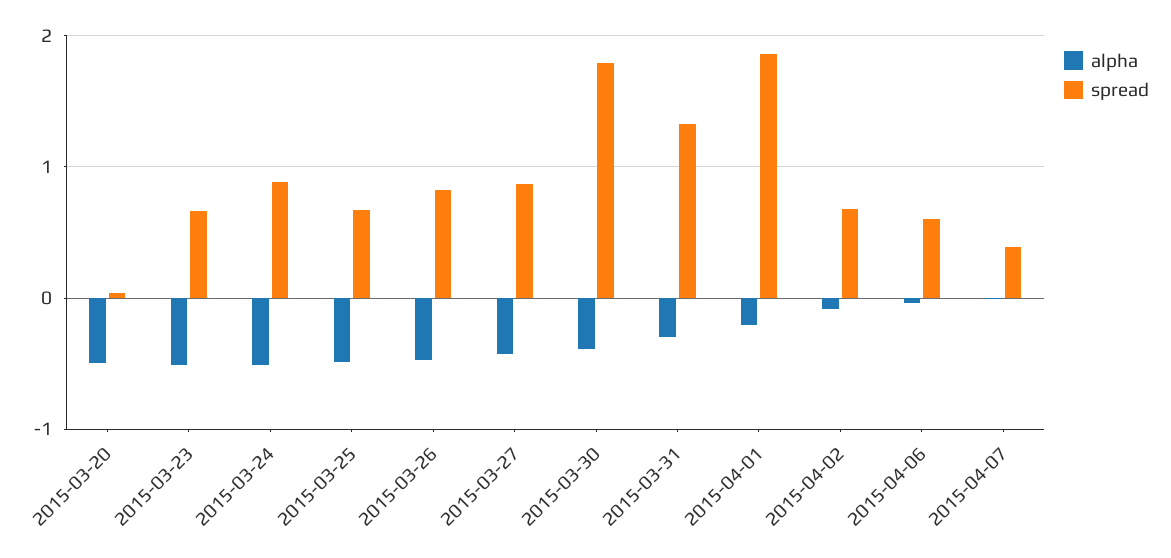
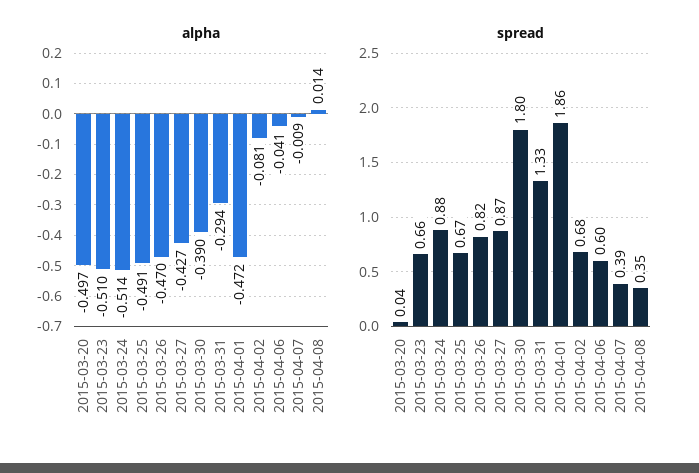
alpha, 2015-04-01: -0.2 -> -0.472
alpha, 2015-04-08: none -> 0.014
spread, 2015-04-08: none -> 0.35

